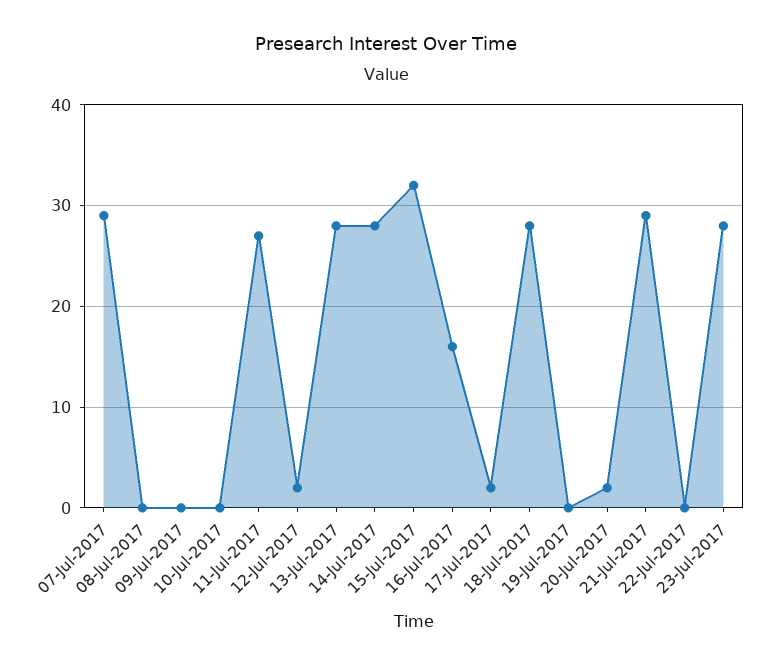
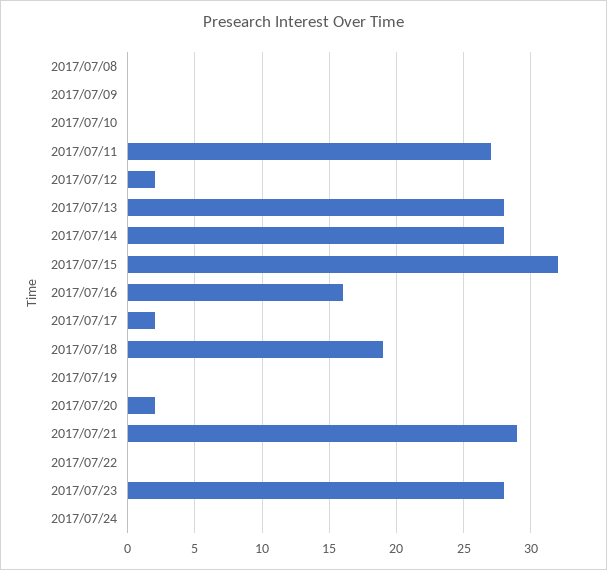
07-Jul-2017: 29 -> none
18-Jul-2017: 28 -> 19
2017/07/24: none -> 0

